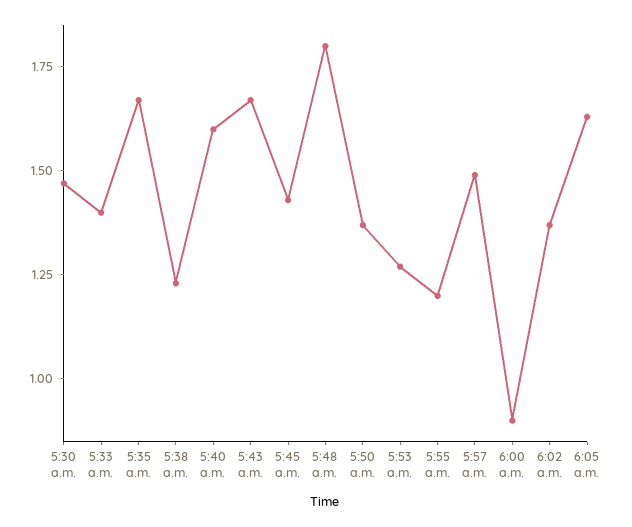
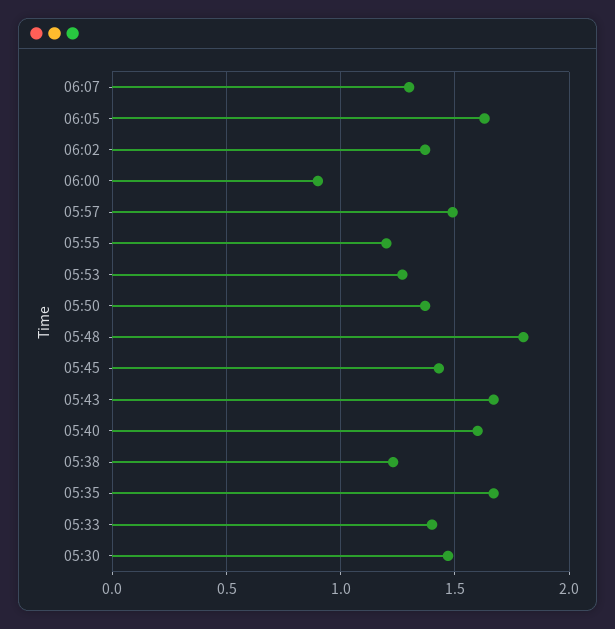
06:07: none -> 1.3

